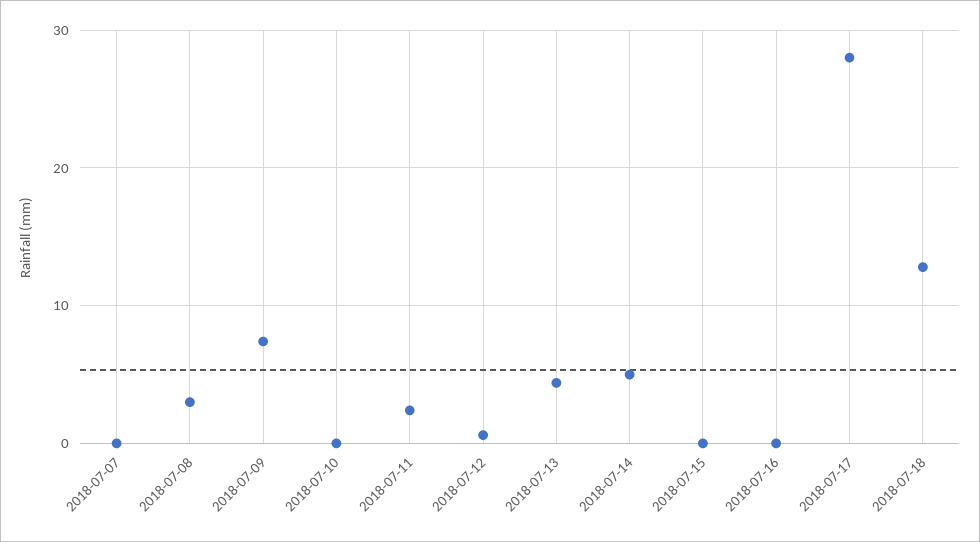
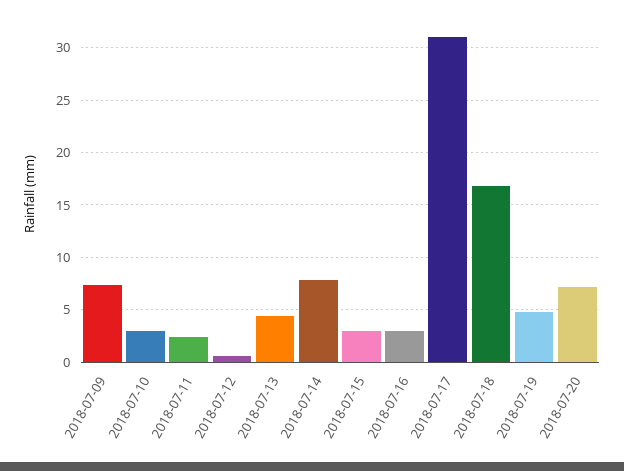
2018-07-07: 0 -> none
2018-07-08: 3 -> none
2018-07-10: 0 -> 3
2018-07-14: 5 -> 8
2018-07-15: 0 -> 3
2018-07-16: 0 -> 3
2018-07-17: 28 -> 31
2018-07-18: 13 -> 17
2018-07-19: none -> 5
2018-07-20: none -> 7

